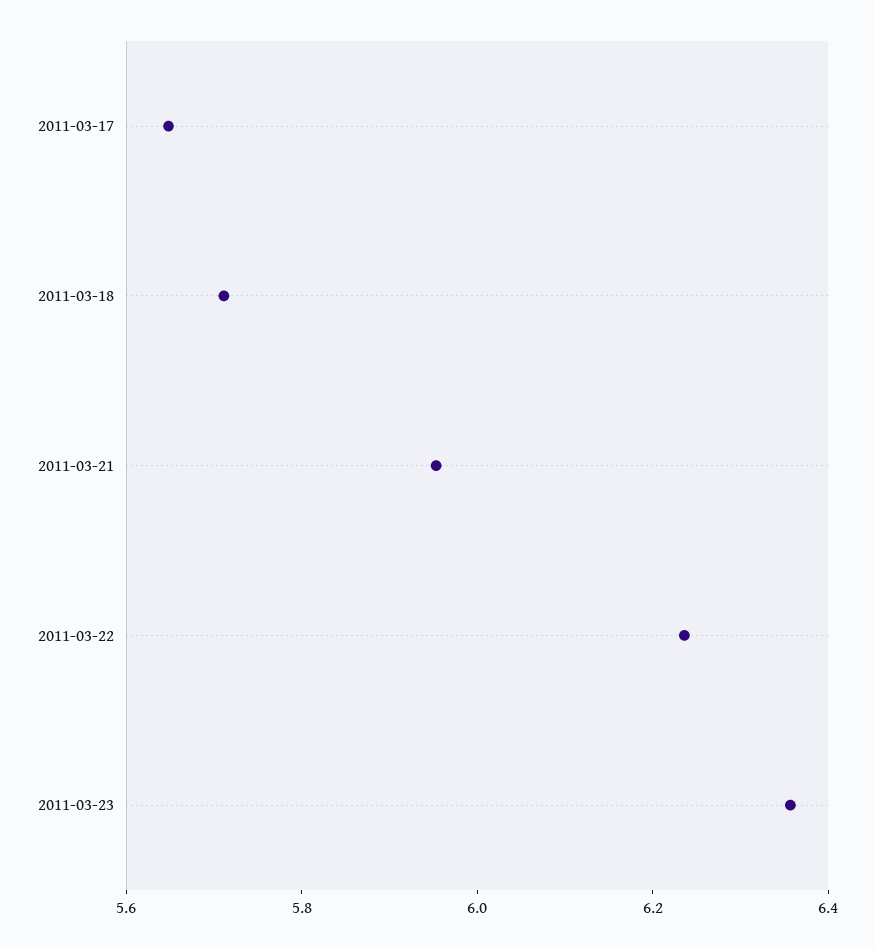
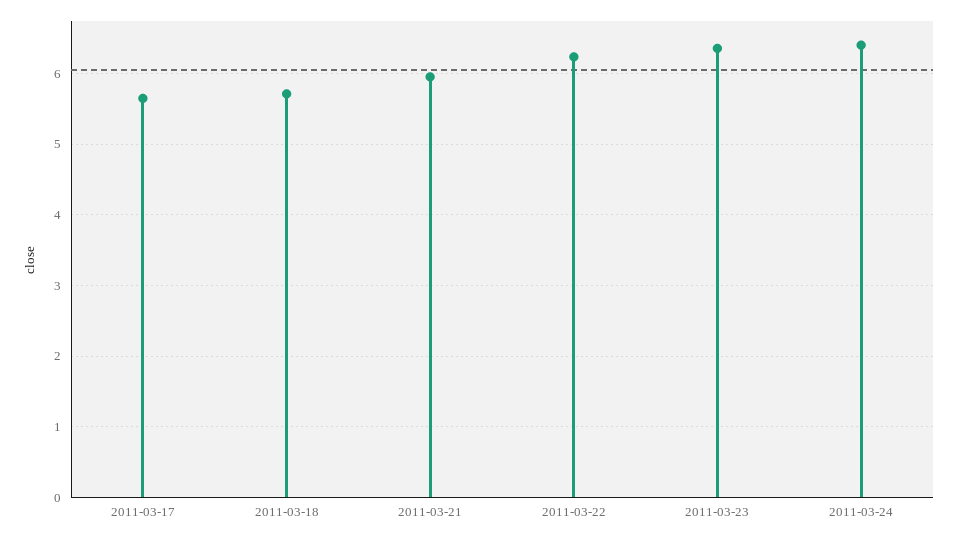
2011-03-24: none -> 6.4

